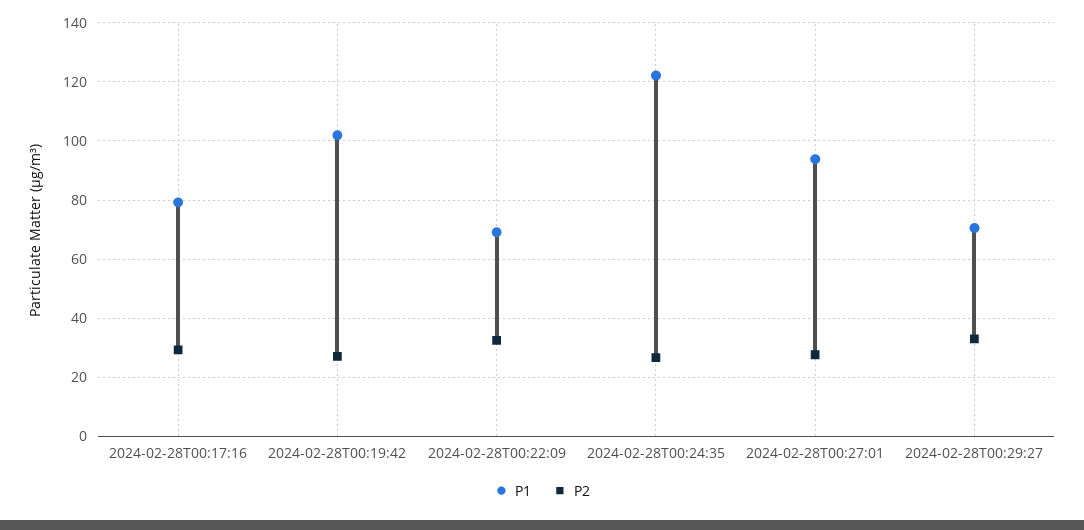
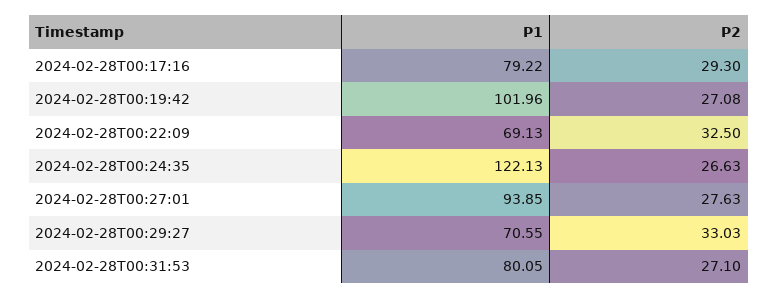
P1, 2024-02-28T00:31:53: none -> 80.05
P2, 2024-02-28T00:31:53: none -> 27.1

